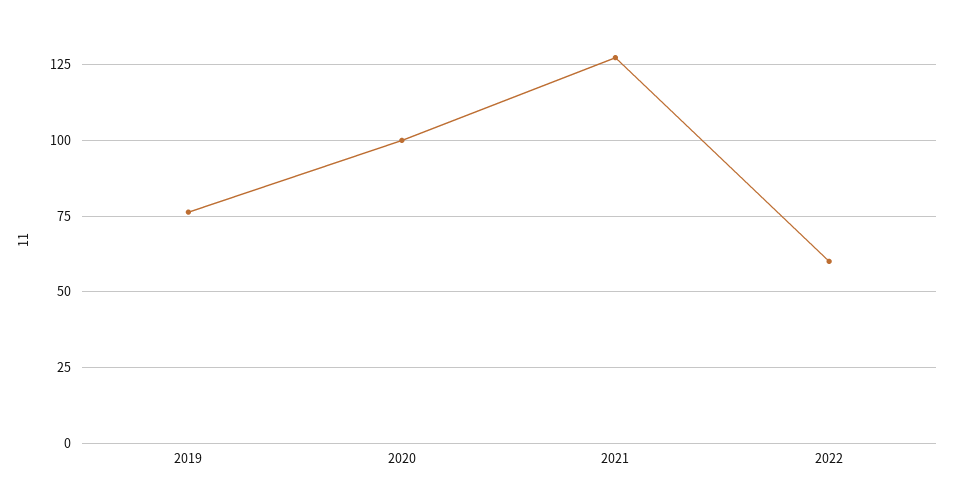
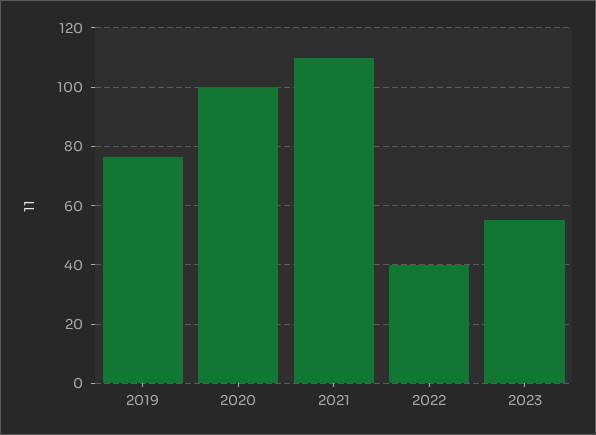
2021: 127.5 -> 110
2022: 60 -> 40
2023: none -> 55

